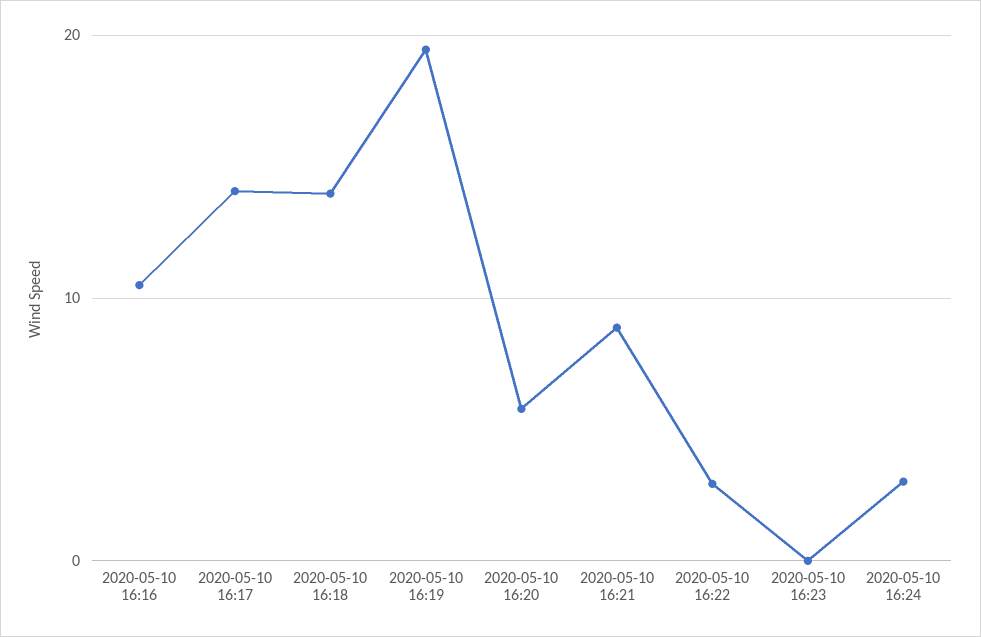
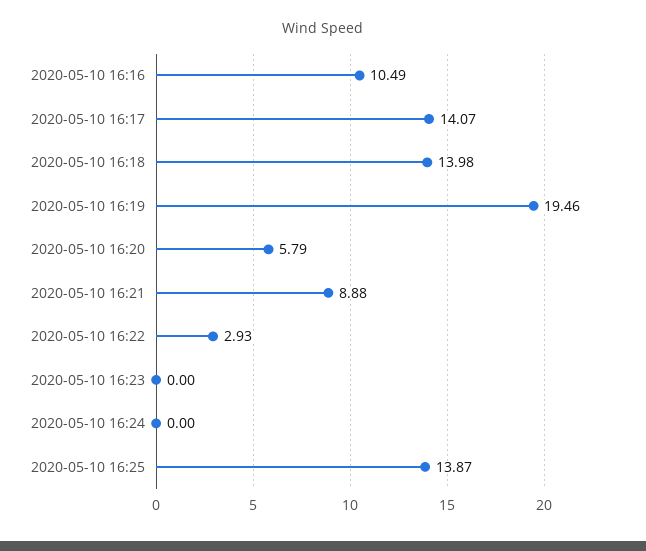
2020-05-10 16:24: 3 -> 0
2020-05-10 16:25: none -> 13.87

